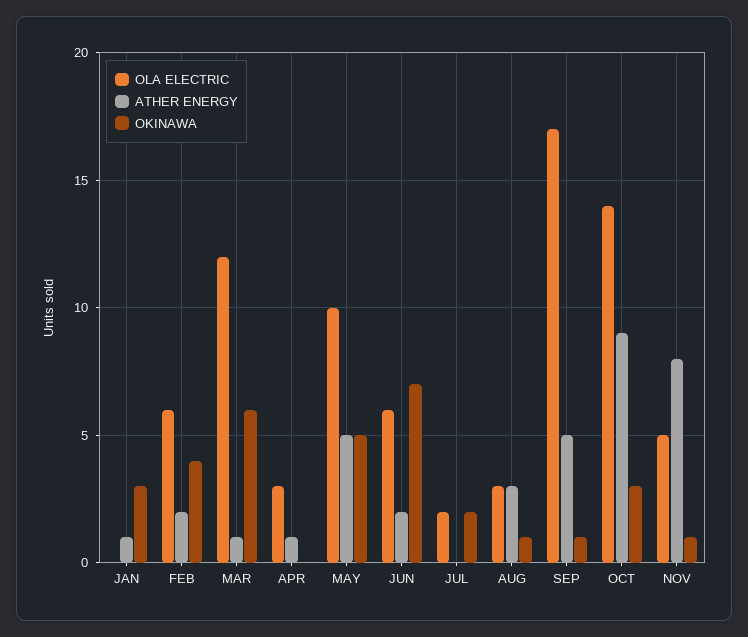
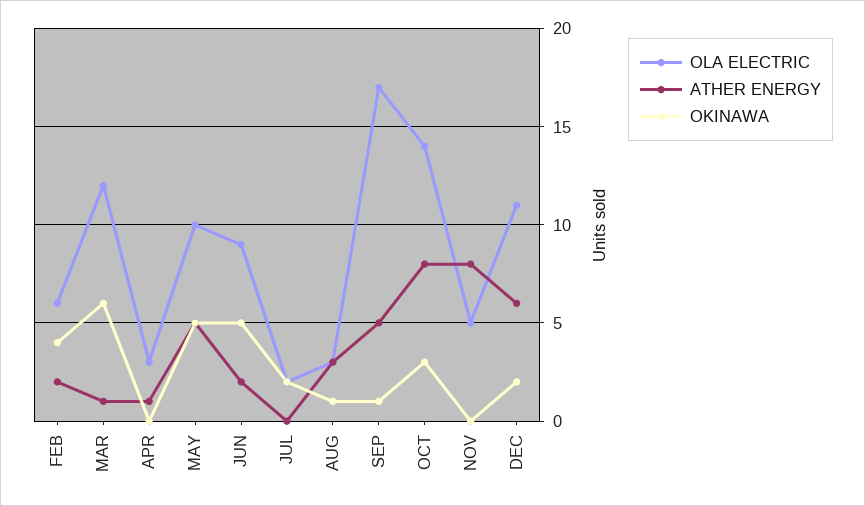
OLA ELECTRIC, JAN: 0 -> none
ATHER ENERGY, JAN: 1 -> none
OKINAWA, JAN: 3 -> none
OLA ELECTRIC, JUN: 6 -> 9
OKINAWA, JUN: 7 -> 5
ATHER ENERGY, OCT: 9 -> 8
OKINAWA, NOV: 1 -> 0
OLA ELECTRIC, DEC: none -> 11
ATHER ENERGY, DEC: none -> 6
OKINAWA, DEC: none -> 2

